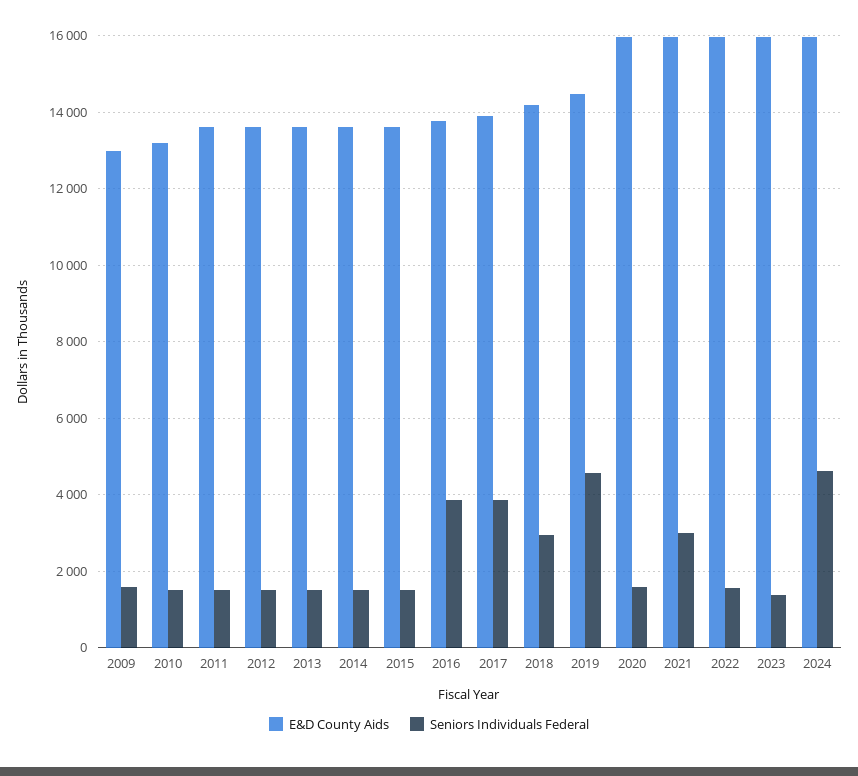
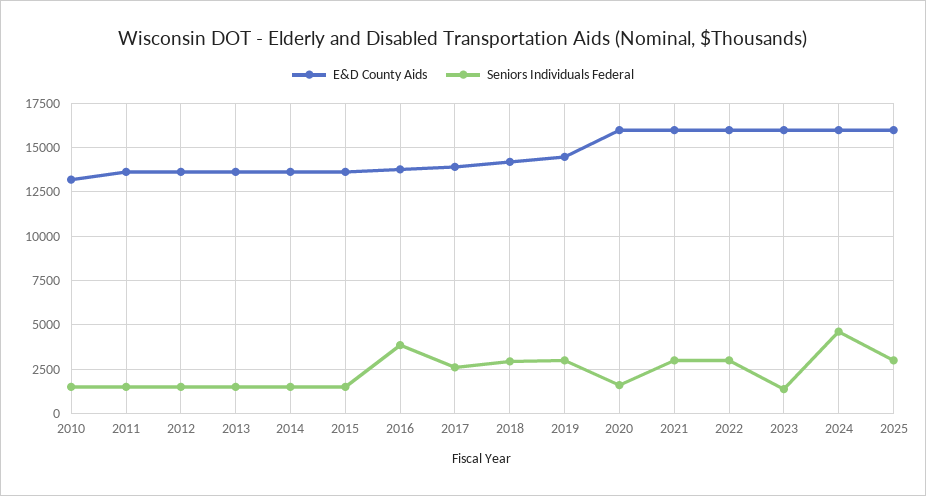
E&D County Aids, 2009: 13000 -> none
Seniors Individuals Federal, 2009: 1600 -> none
Seniors Individuals Federal, 2017: 3800 -> 2500
Seniors Individuals Federal, 2019: 4600 -> 3000
Seniors Individuals Federal, 2022: 1600 -> 3000
E&D County Aids, 2025: none -> 16000
Seniors Individuals Federal, 2025: none -> 3000

